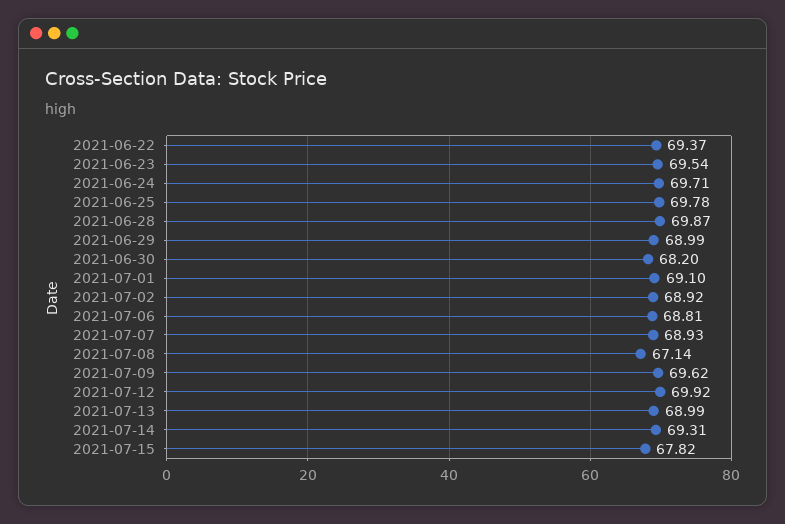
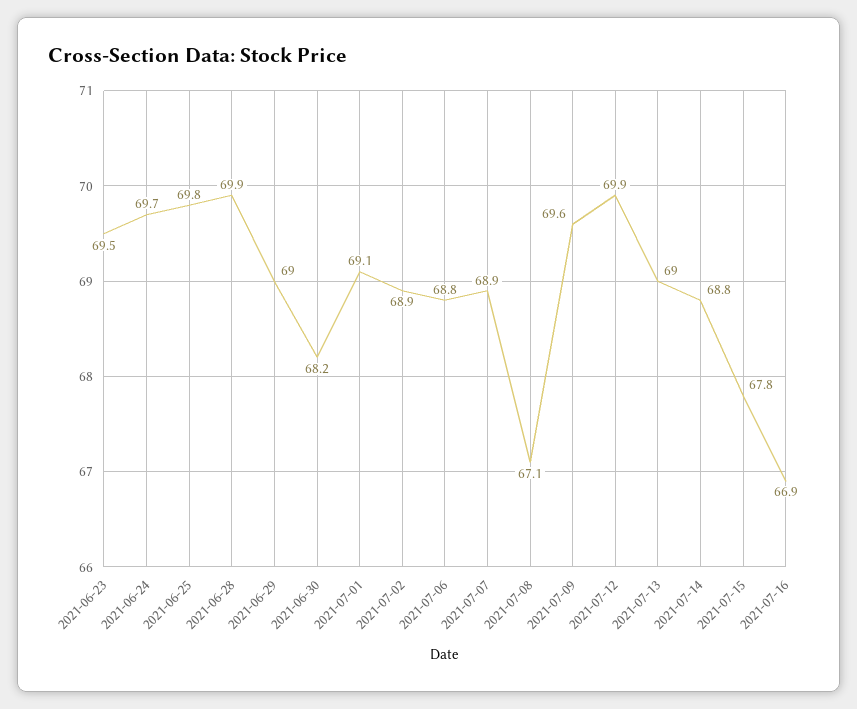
2021-06-22: 69.37 -> none
2021-07-14: 69.31 -> 68.8
2021-07-16: none -> 66.9

